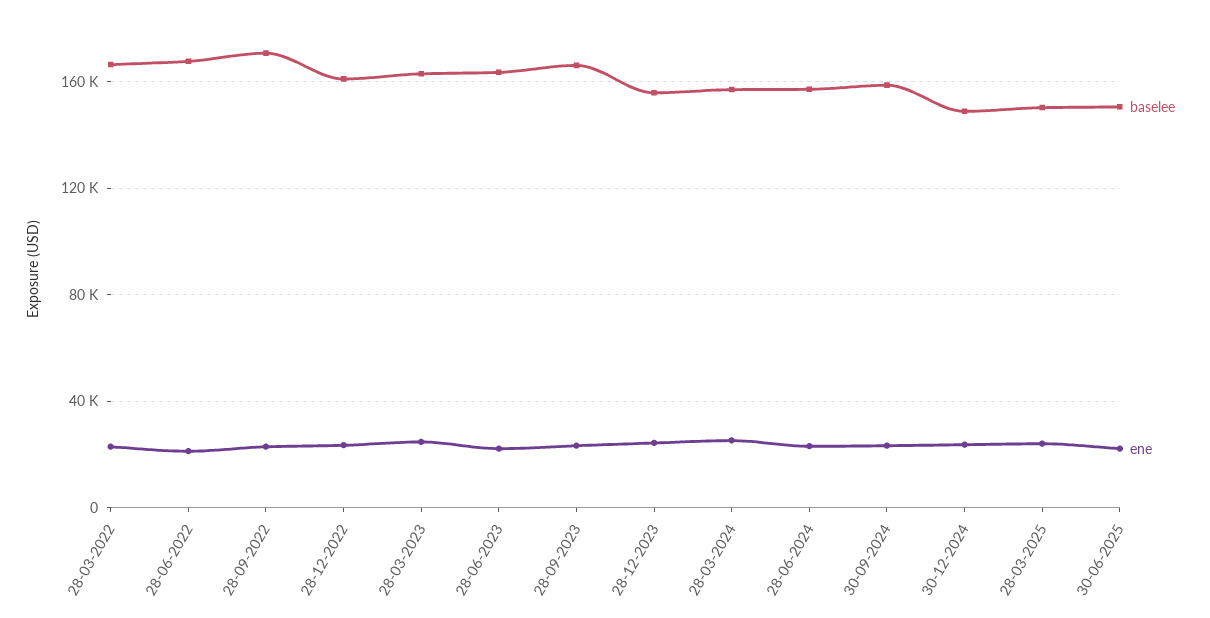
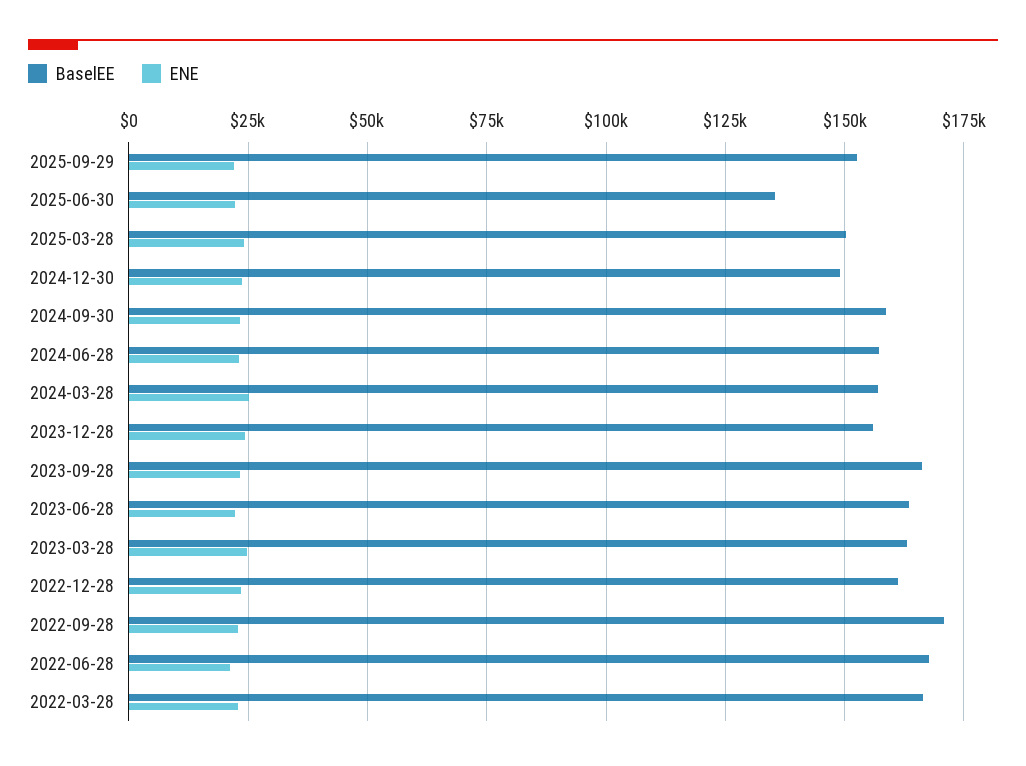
baselee, 30-06-2025: 150000 -> 135000
baselee, 2025-09-29: none -> 152500
ene, 2025-09-29: none -> 22500

